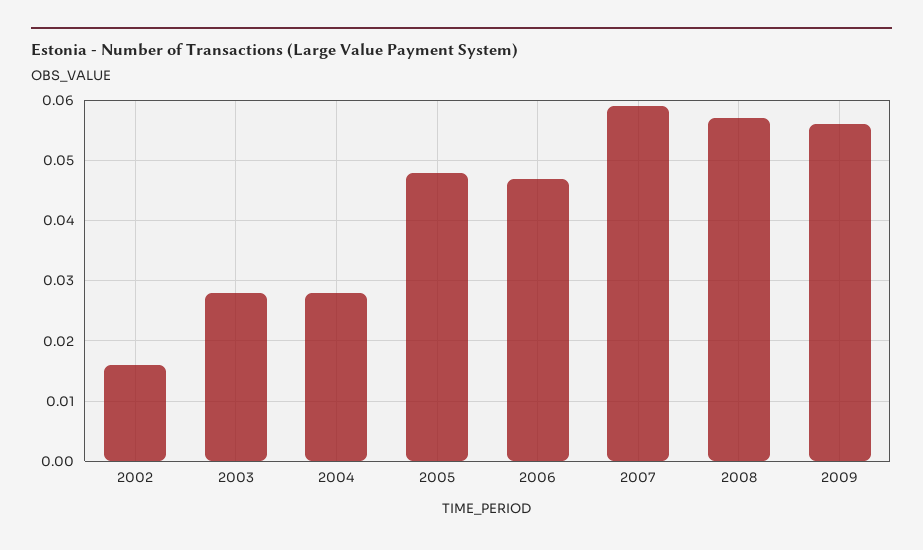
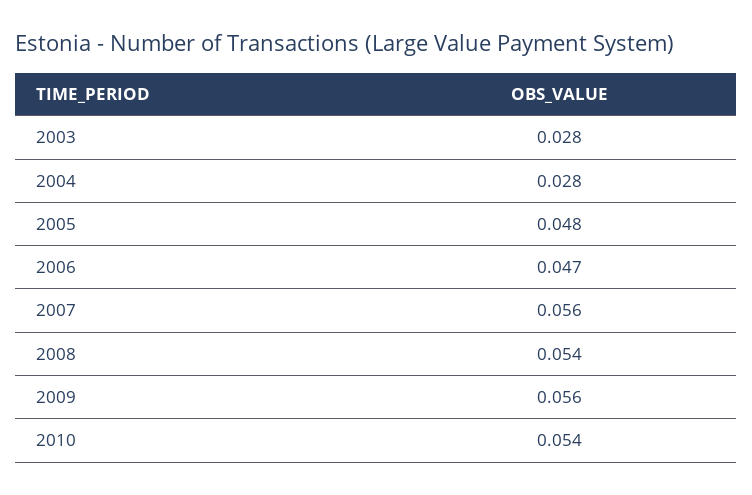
2002: 0.016 -> none
2007: 0.059 -> 0.056
2008: 0.057 -> 0.054
2010: none -> 0.054

